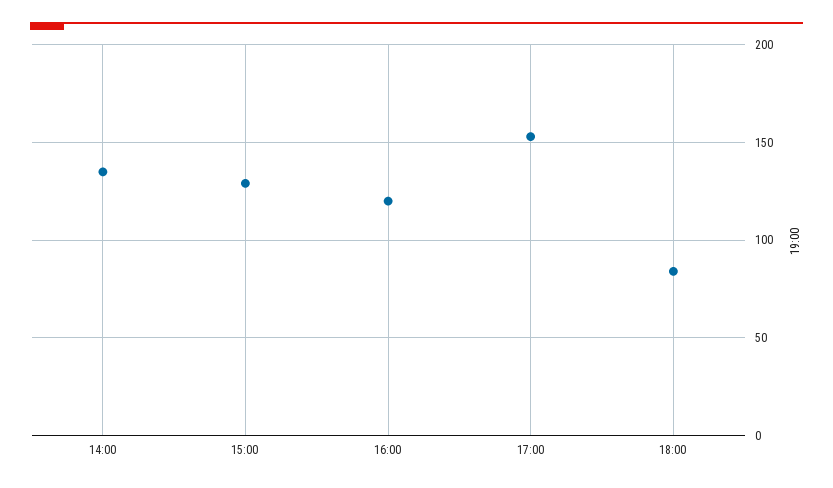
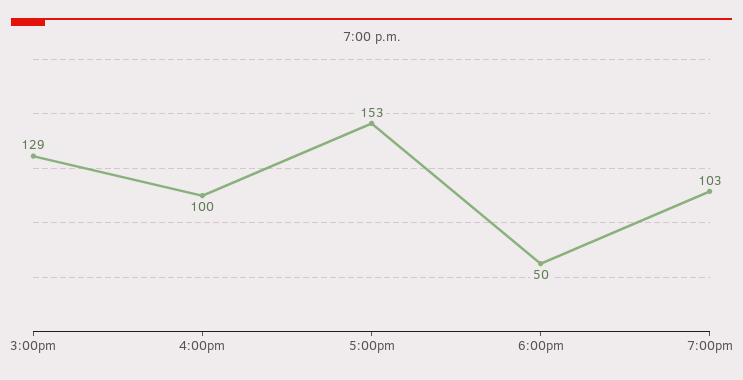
14:00: 135 -> none
16:00: 120 -> 100
18:00: 85 -> 50
7:00pm: none -> 103

